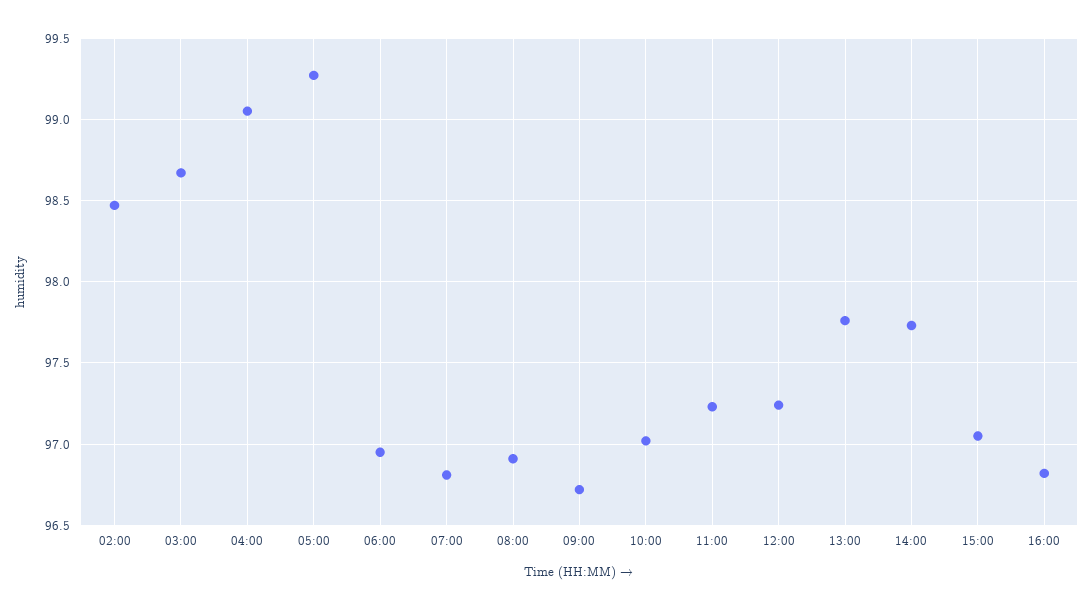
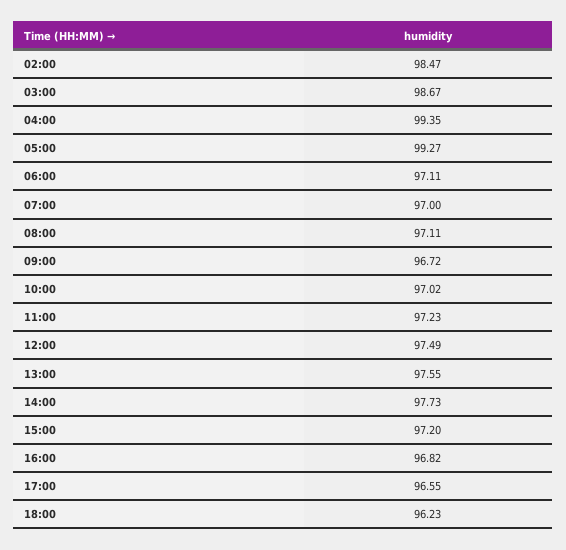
04:00: 99.05 -> 99.35
06:00: 96.95 -> 97.11
07:00: 96.8 -> 97
08:00: 96.9 -> 97.11
12:00: 97.25 -> 97.49
13:00: 97.75 -> 97.55
15:00: 97.05 -> 97.2
17:00: none -> 96.55
18:00: none -> 96.23

